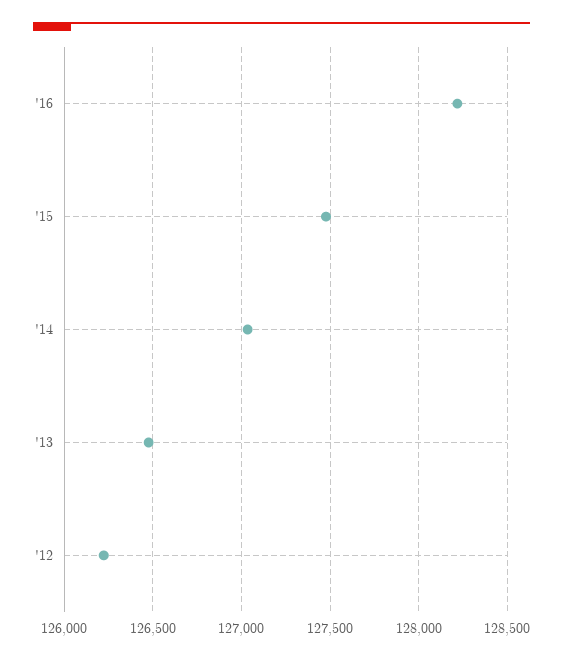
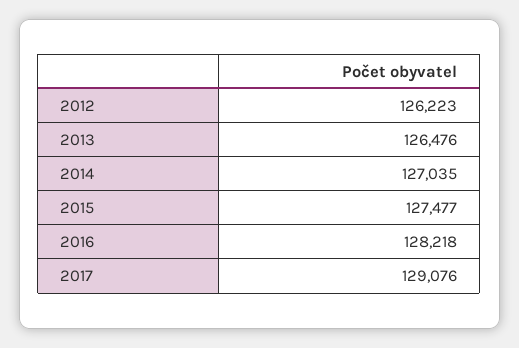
2017: none -> 129076

